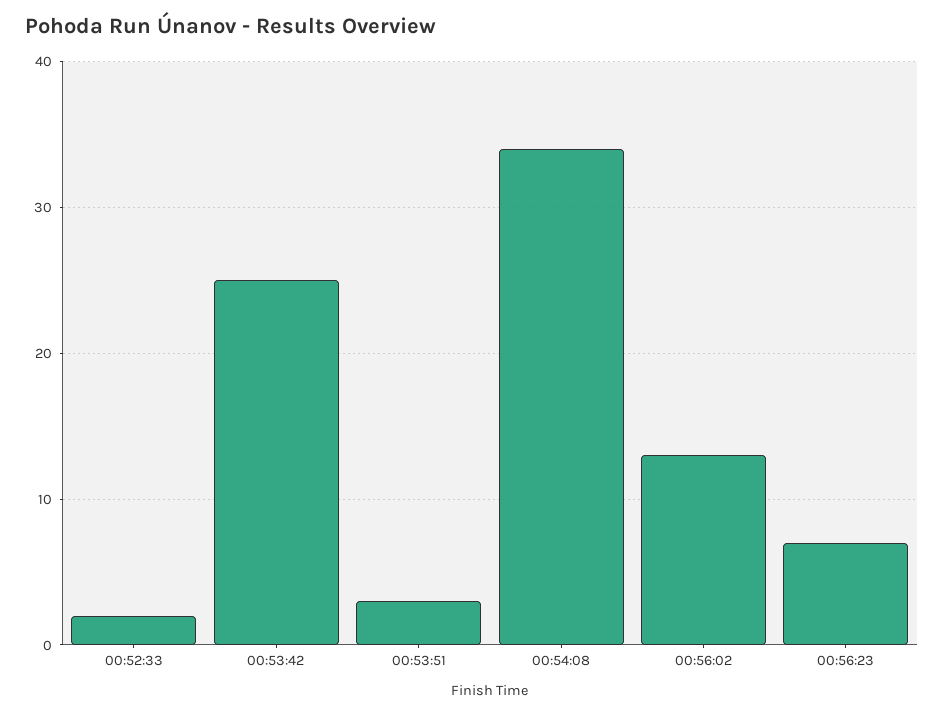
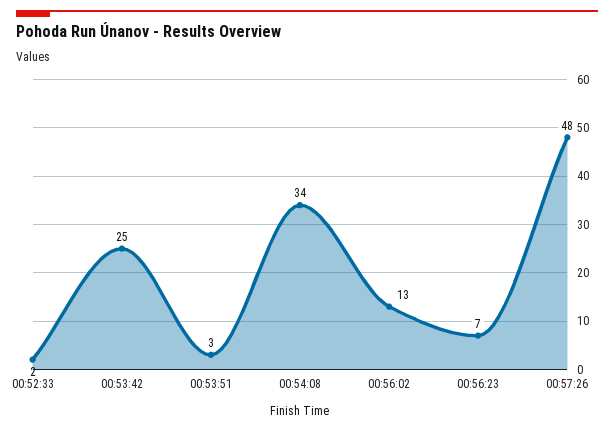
00:57:26: none -> 48

